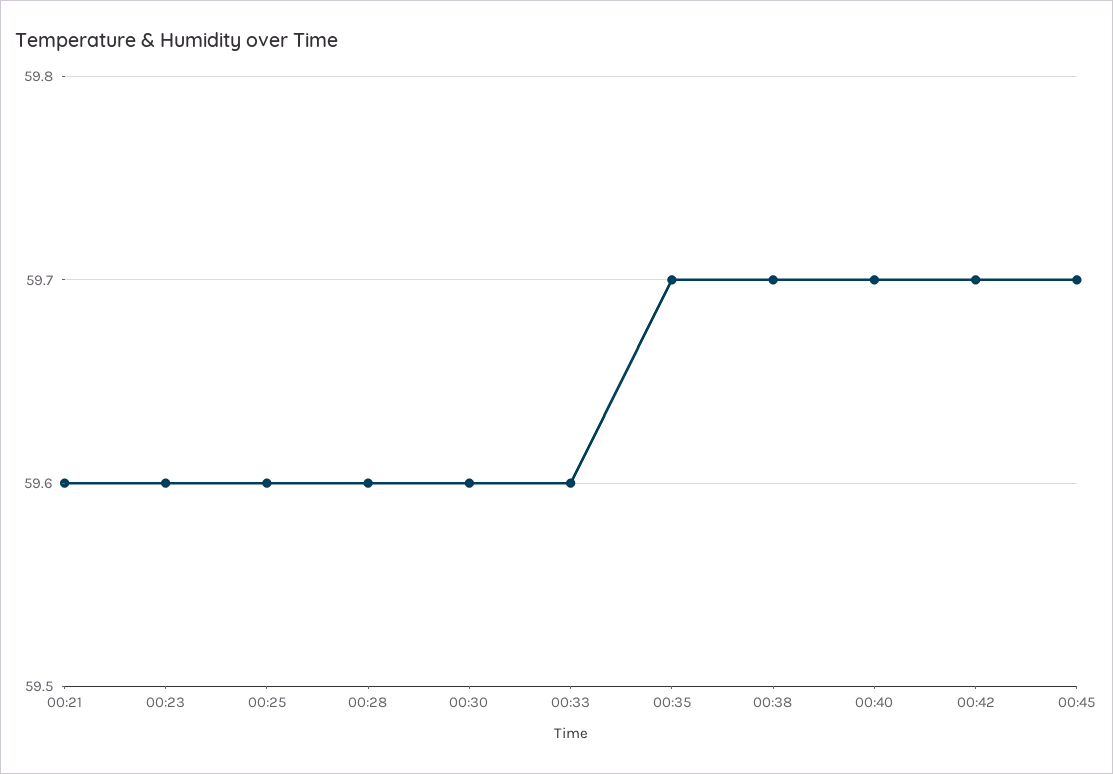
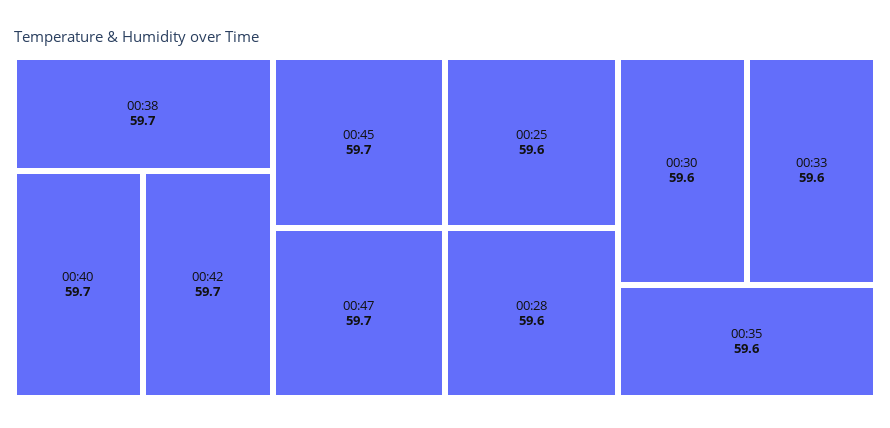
00:21: 59.6 -> none
00:23: 59.6 -> none
00:35: 59.7 -> 59.6
00:47: none -> 59.7

